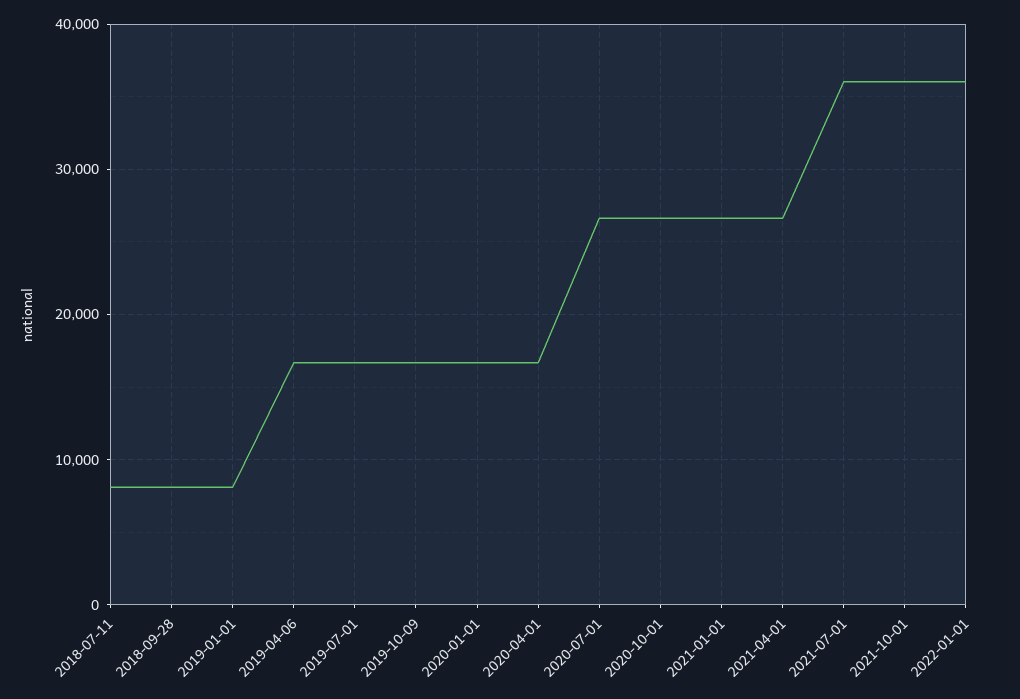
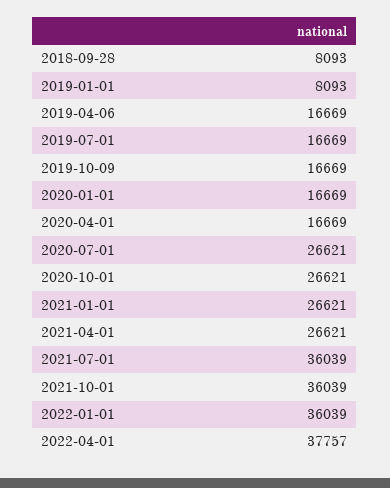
2018-07-11: 8000 -> none
2022-04-01: none -> 37757

